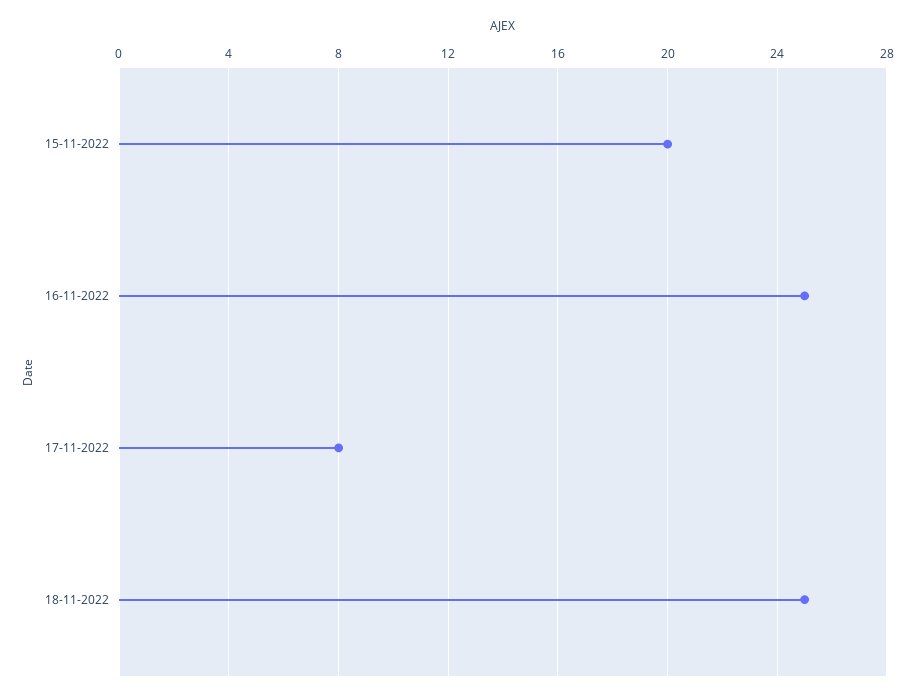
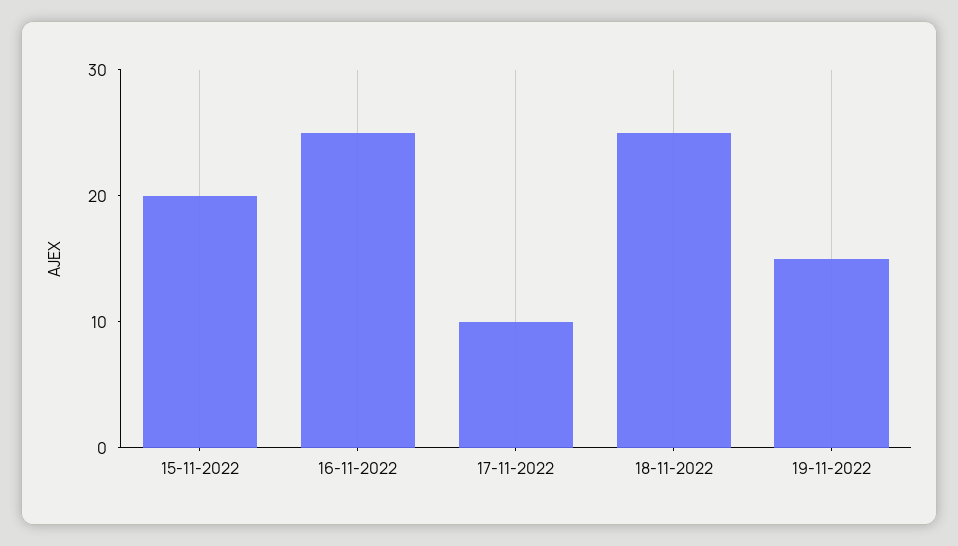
17-11-2022: 8 -> 10
19-11-2022: none -> 15

